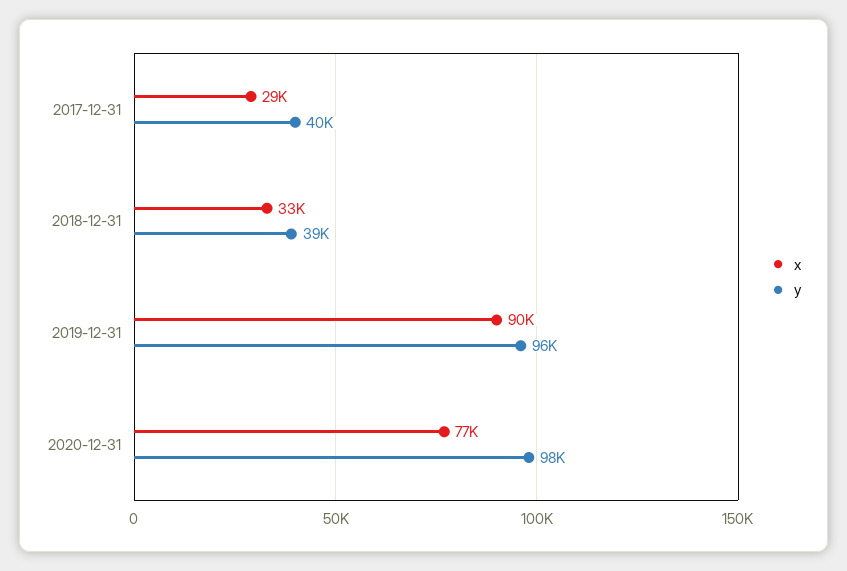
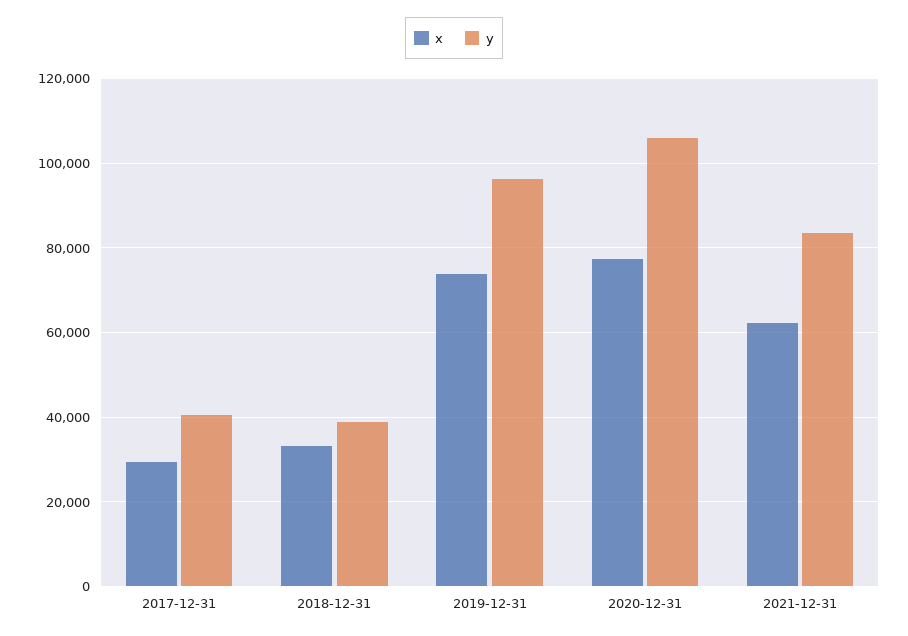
x, 2019-12-31: 90000 -> 74000
y, 2020-12-31: 98000 -> 106000
x, 2021-12-31: none -> 62000
y, 2021-12-31: none -> 84000

